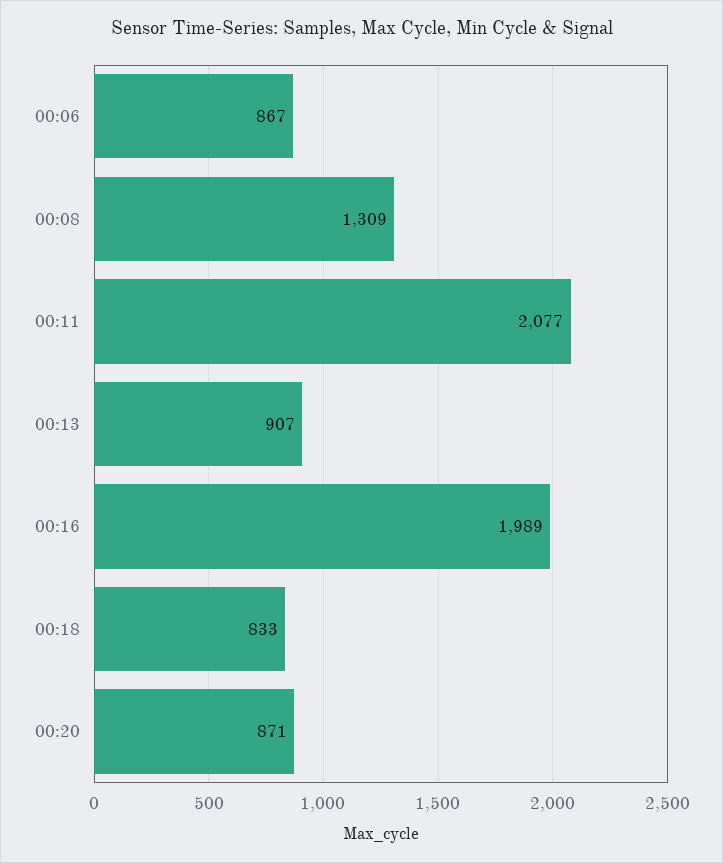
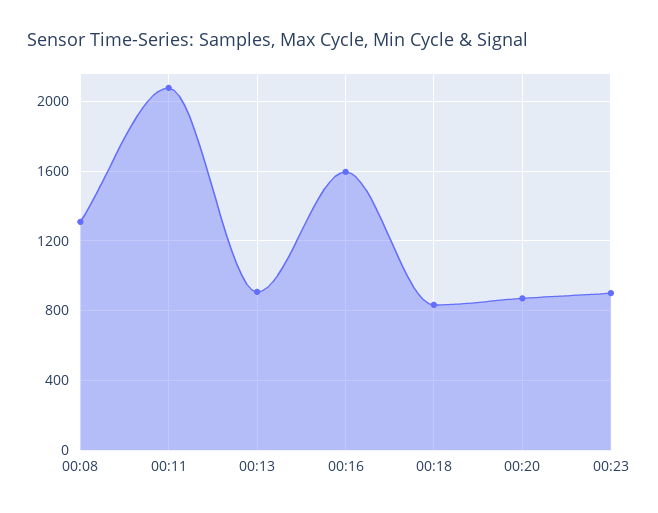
00:06: 867 -> none
00:16: 1989 -> 1600
00:23: none -> 900

